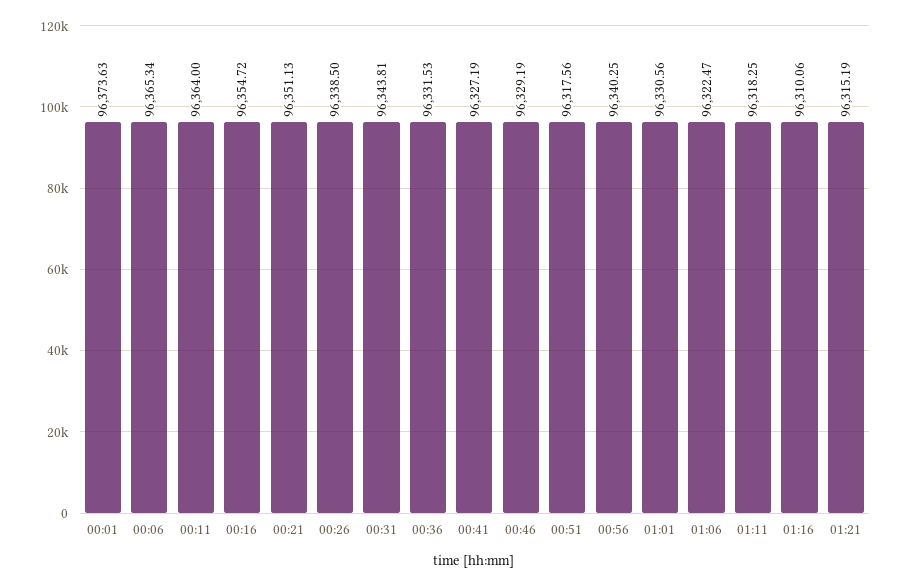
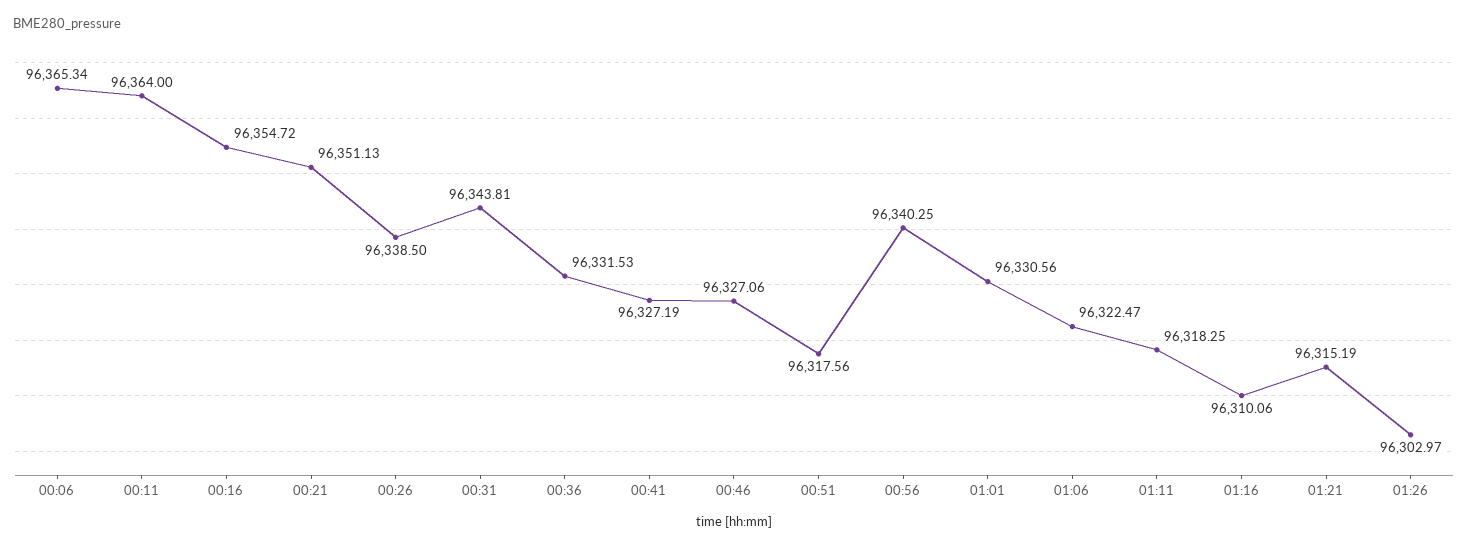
00:01: 96373.63 -> none
00:46: 96329.19 -> 96327.06
01:26: none -> 96302.97

